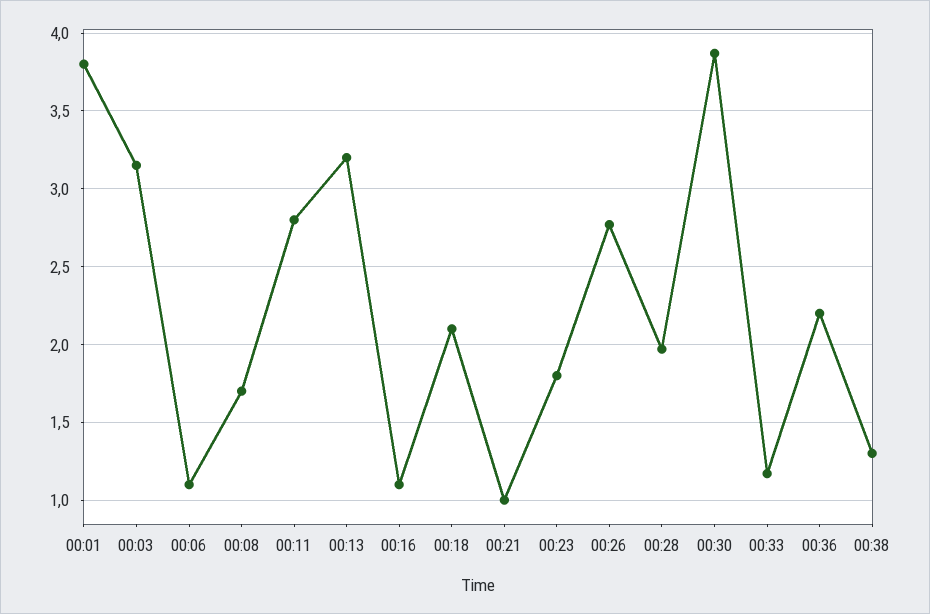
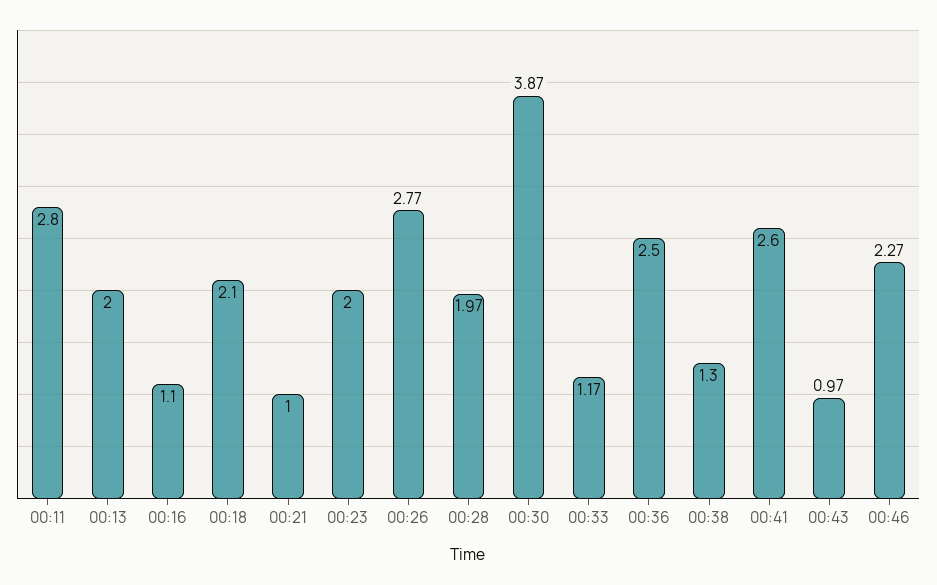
00:01: 3.8 -> none
00:03: 3.15 -> none
00:06: 1.1 -> none
00:08: 1.7 -> none
00:13: 3.2 -> 2
00:23: 1.8 -> 2
00:36: 2.2 -> 2.5
00:41: none -> 2.6
00:43: none -> 0.97
00:46: none -> 2.27

